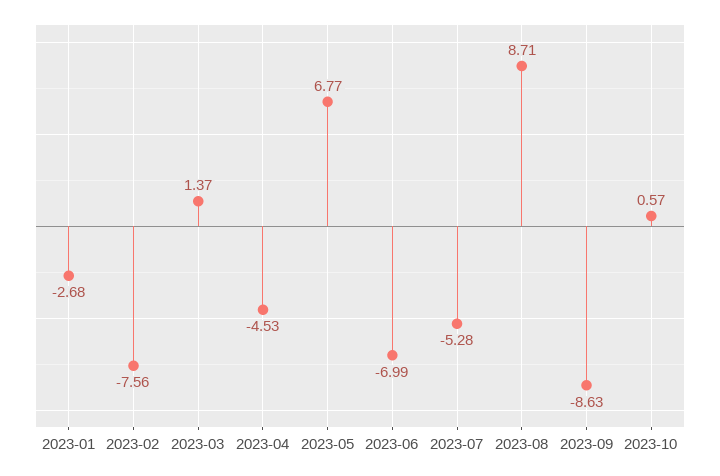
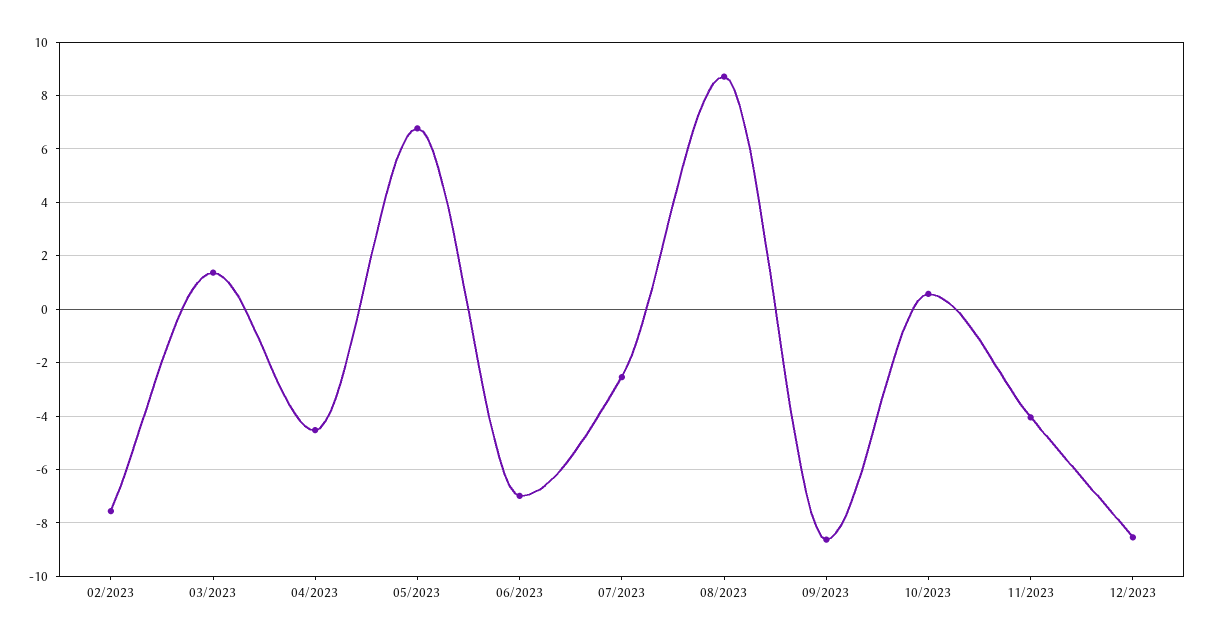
2023-01: -2.68 -> none
2023-07: -5.28 -> -2.5
11/2023: none -> -4
12/2023: none -> -8.5

